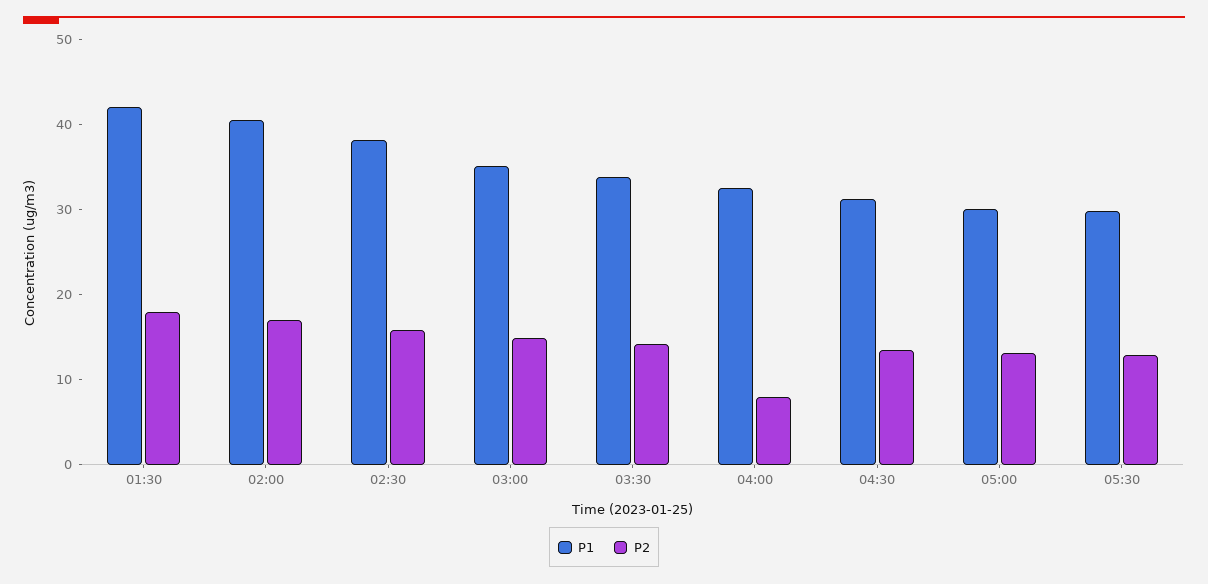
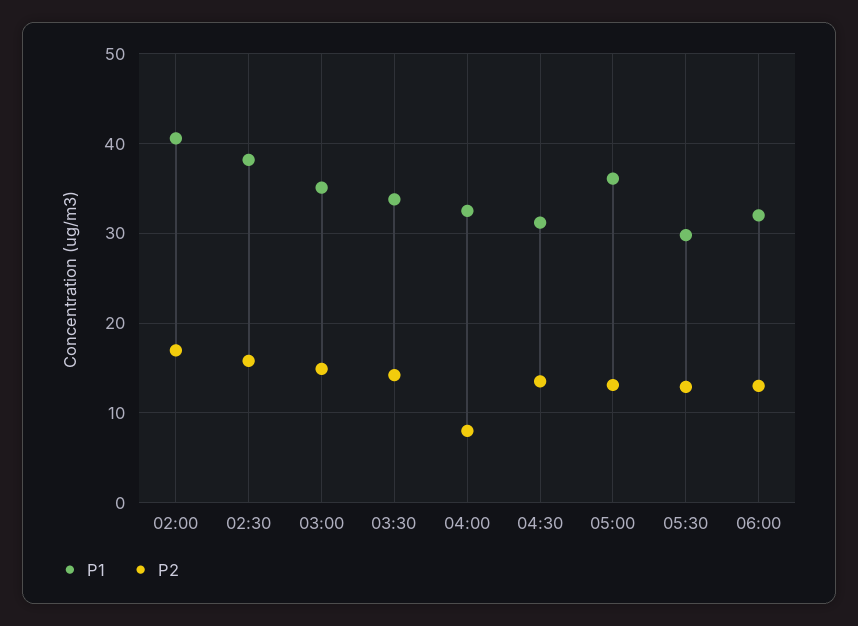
P1, 01:30: 42 -> none
P2, 01:30: 18 -> none
P1, 05:00: 30 -> 36
P1, 06:00: none -> 32
P2, 06:00: none -> 13

